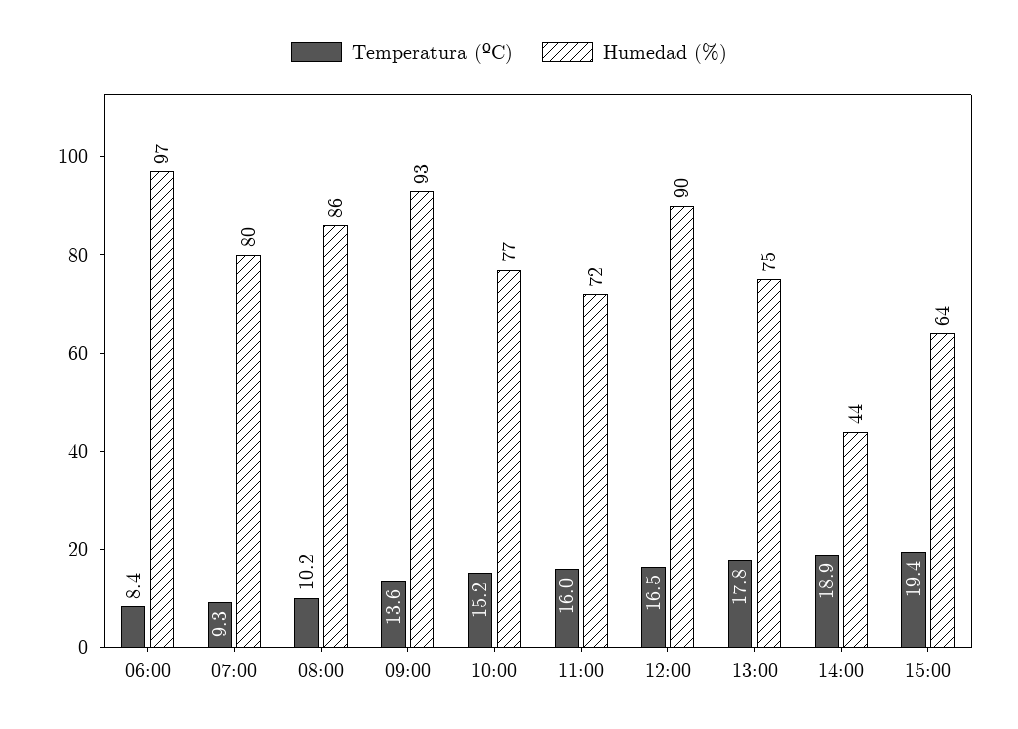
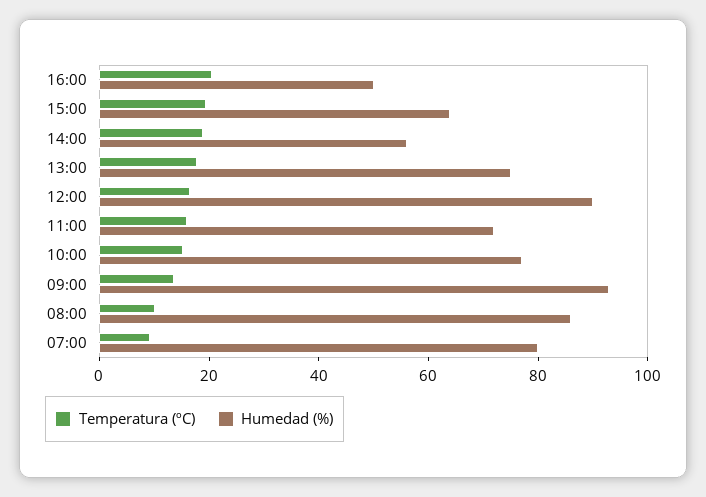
Temperatura (ºC), 06:00: 8.4 -> none
Humedad (%), 06:00: 97 -> none
Humedad (%), 14:00: 44 -> 55
Temperatura (ºC), 16:00: none -> 20
Humedad (%), 16:00: none -> 50

